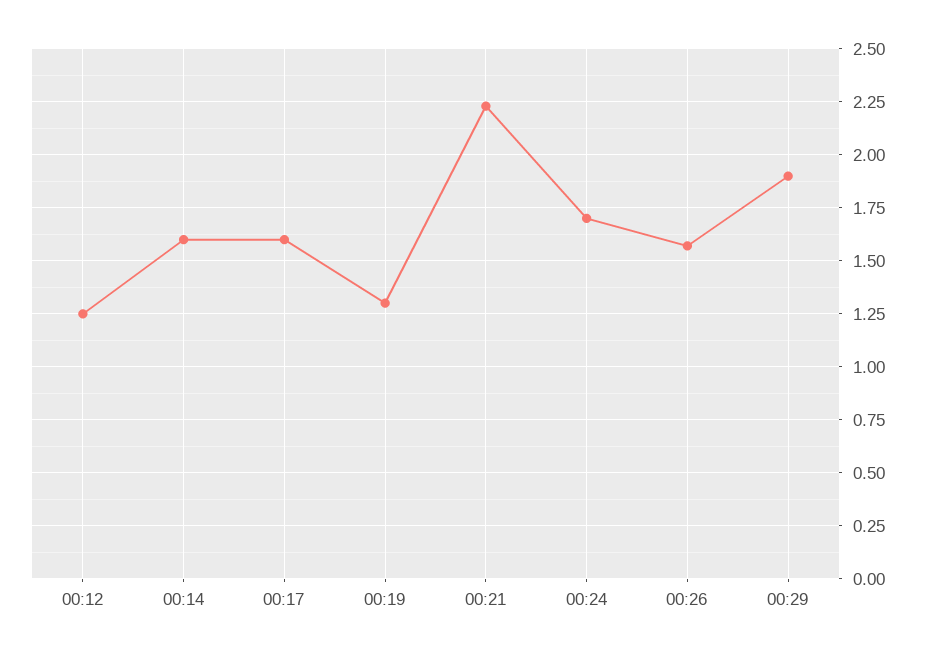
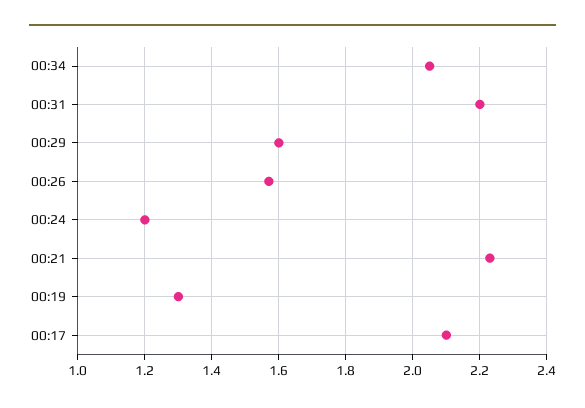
00:12: 1.25 -> none
00:14: 1.6 -> none
00:17: 1.6 -> 2.1
00:24: 1.7 -> 1.2
00:29: 1.9 -> 1.6
00:34: none -> 2.05
00:31: none -> 2.2

